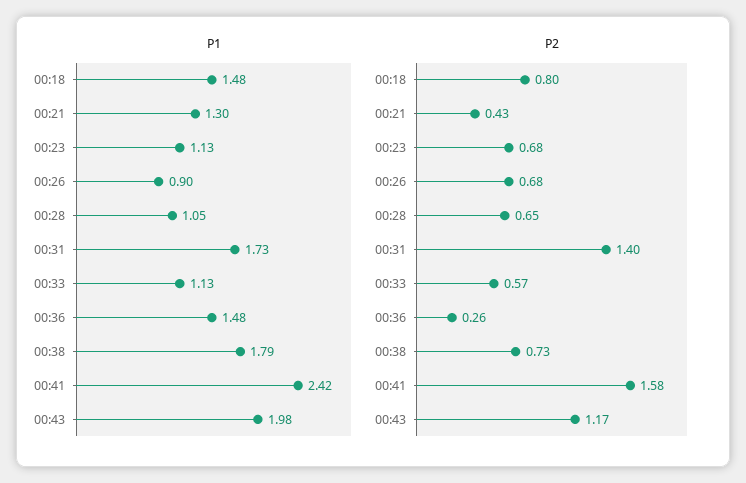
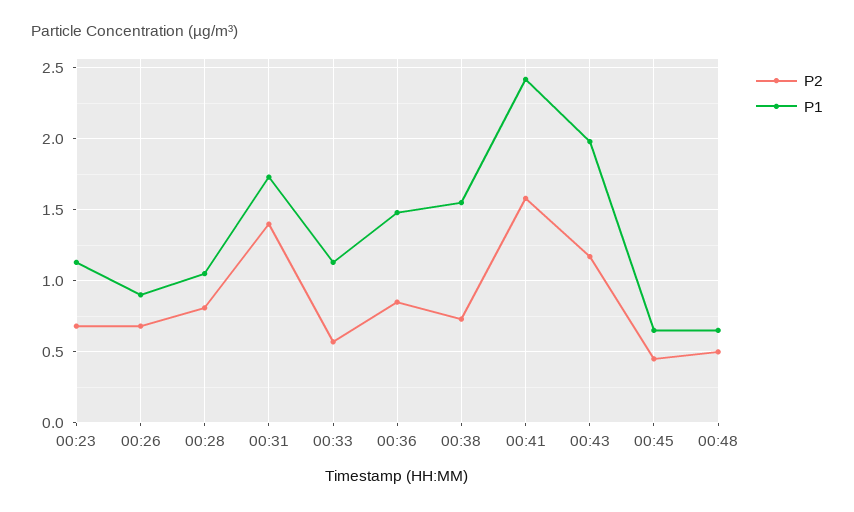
P1, 00:18: 1.48 -> none
P1, 00:21: 1.3 -> none
P1, 00:38: 1.79 -> 1.55
P2, 00:18: 0.8 -> none
P2, 00:21: 0.43 -> none
P2, 00:28: 0.65 -> 0.8
P2, 00:36: 0.26 -> 0.85
P2, 00:45: none -> 0.45
P1, 00:45: none -> 0.65
P2, 00:48: none -> 0.5
P1, 00:48: none -> 0.65

